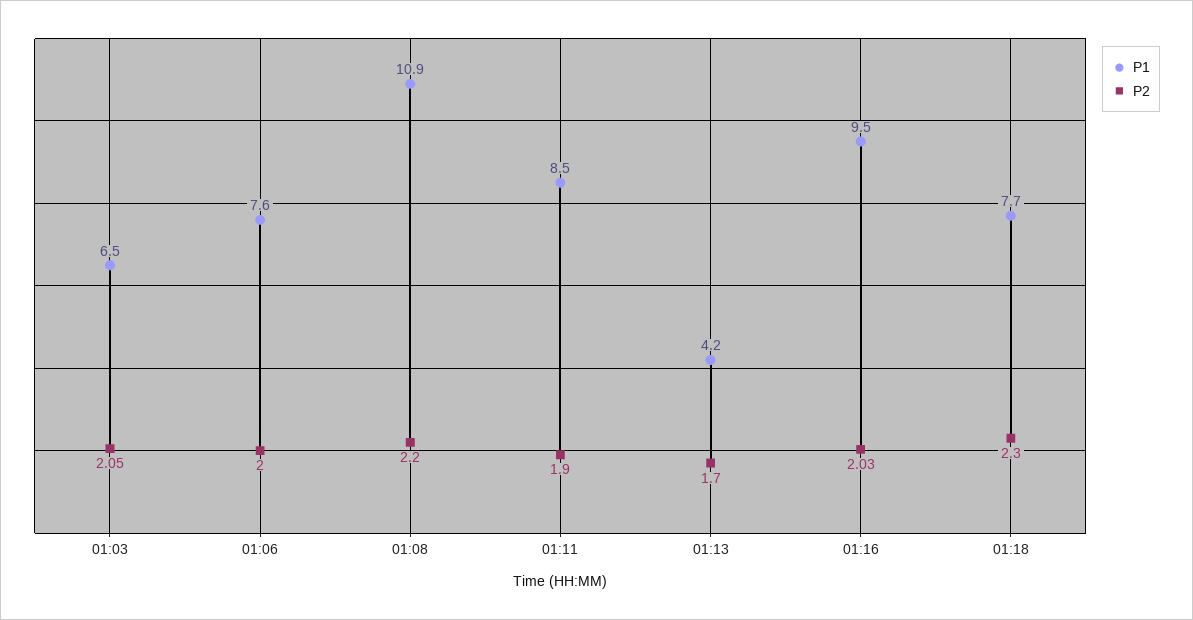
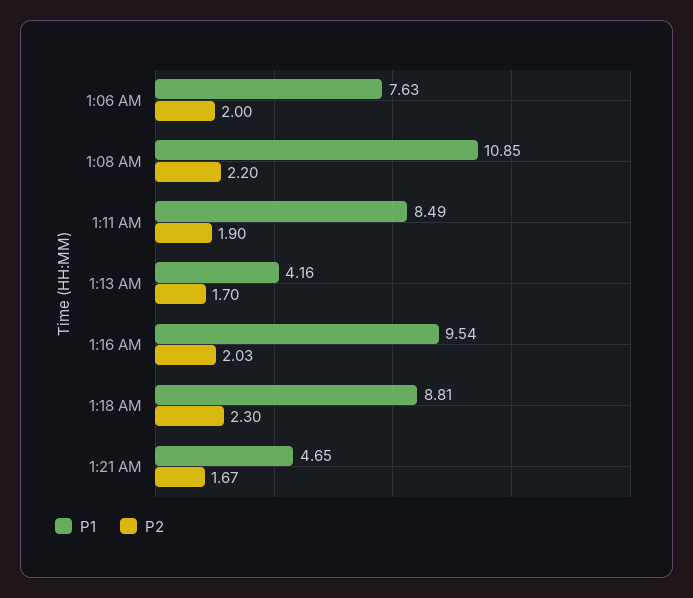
P1, 01:03: 6.5 -> none
P2, 01:03: 2.05 -> none
P1, 01:18: 7.7 -> 8.81
P1, 1:21 AM: none -> 4.65
P2, 1:21 AM: none -> 1.67

